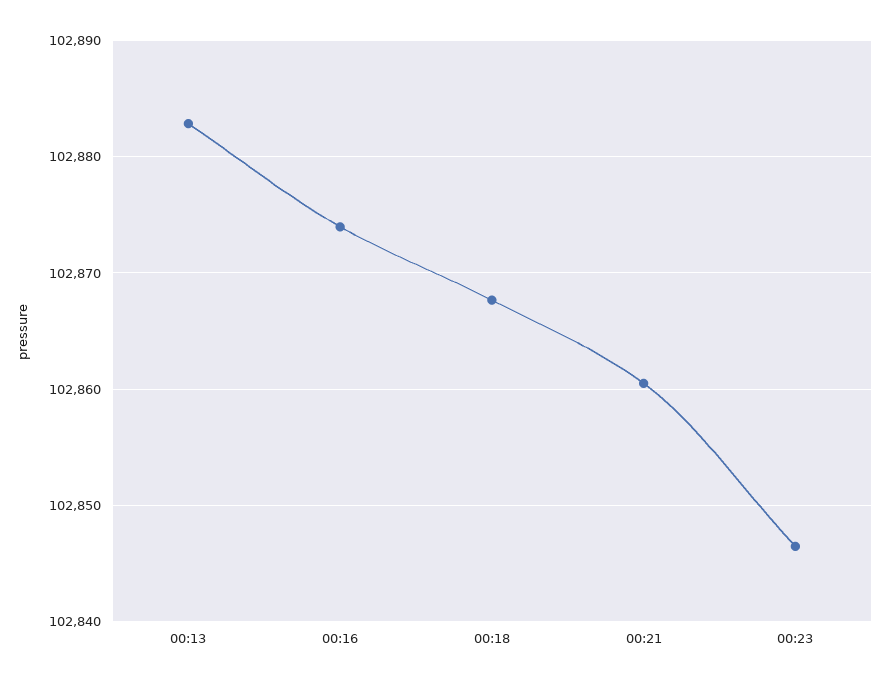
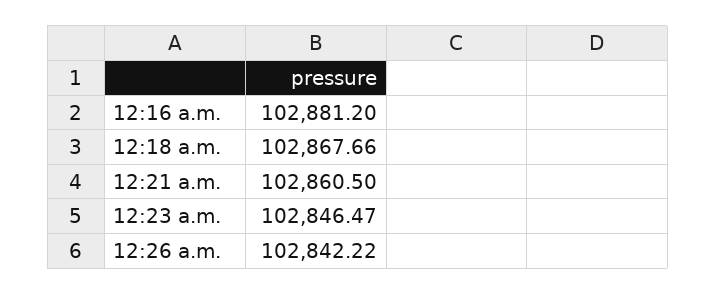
00:13: 102883 -> none
00:16: 102874 -> 102881.2
12:26 a.m.: none -> 102842.22

